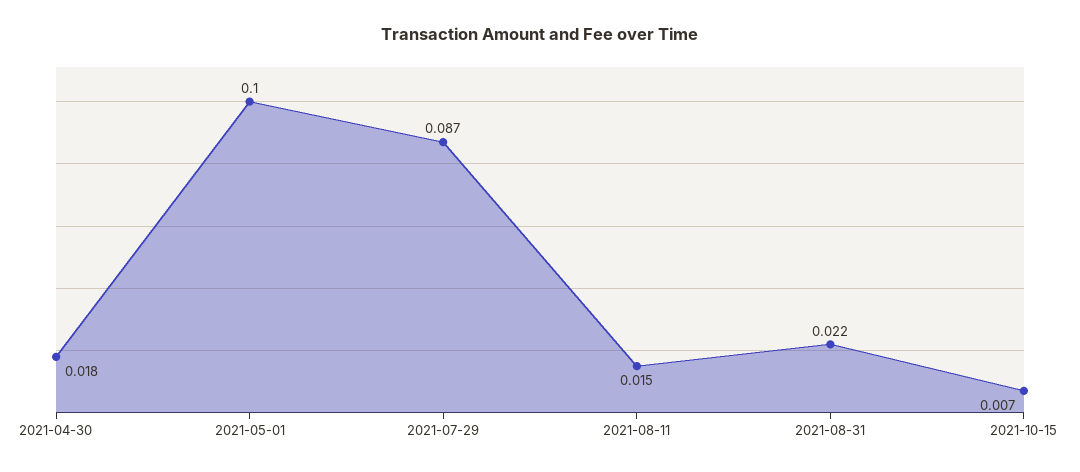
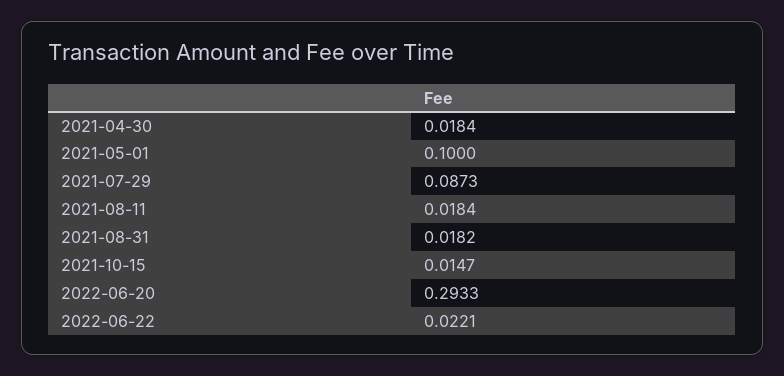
2021-08-11: 0.015 -> 0.0184
2021-08-31: 0.022 -> 0.0182
2021-10-15: 0.007 -> 0.0147
2022-06-20: none -> 0.2933
2022-06-22: none -> 0.0221

